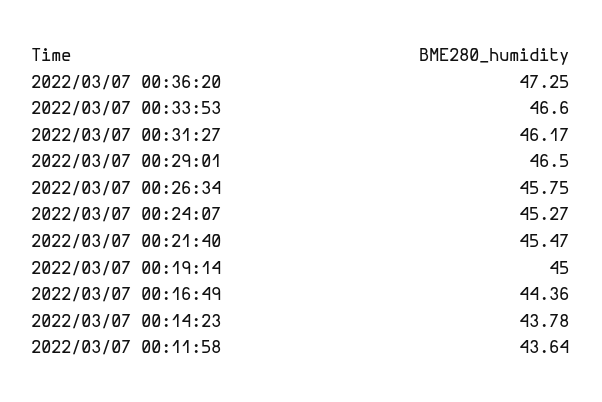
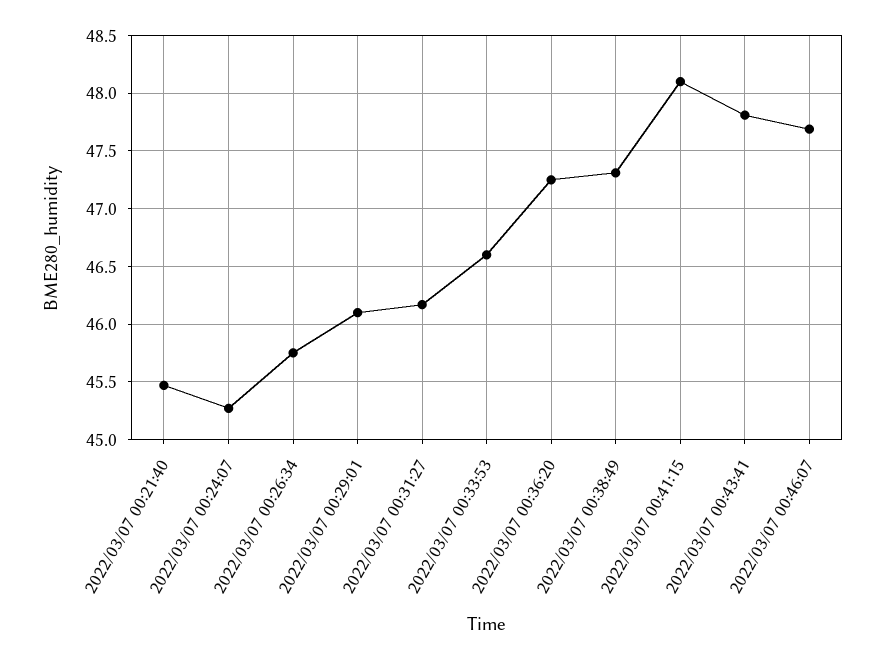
2022/03/07 00:29:01: 46.5 -> 46.1
2022/03/07 00:19:14: 45 -> none
2022/03/07 00:16:49: 44.36 -> none
2022/03/07 00:14:23: 43.78 -> none
2022/03/07 00:11:58: 43.64 -> none
2022/03/07 00:38:49: none -> 47.3
2022/03/07 00:41:15: none -> 48.1
2022/03/07 00:43:41: none -> 47.8
2022/03/07 00:46:07: none -> 47.7

